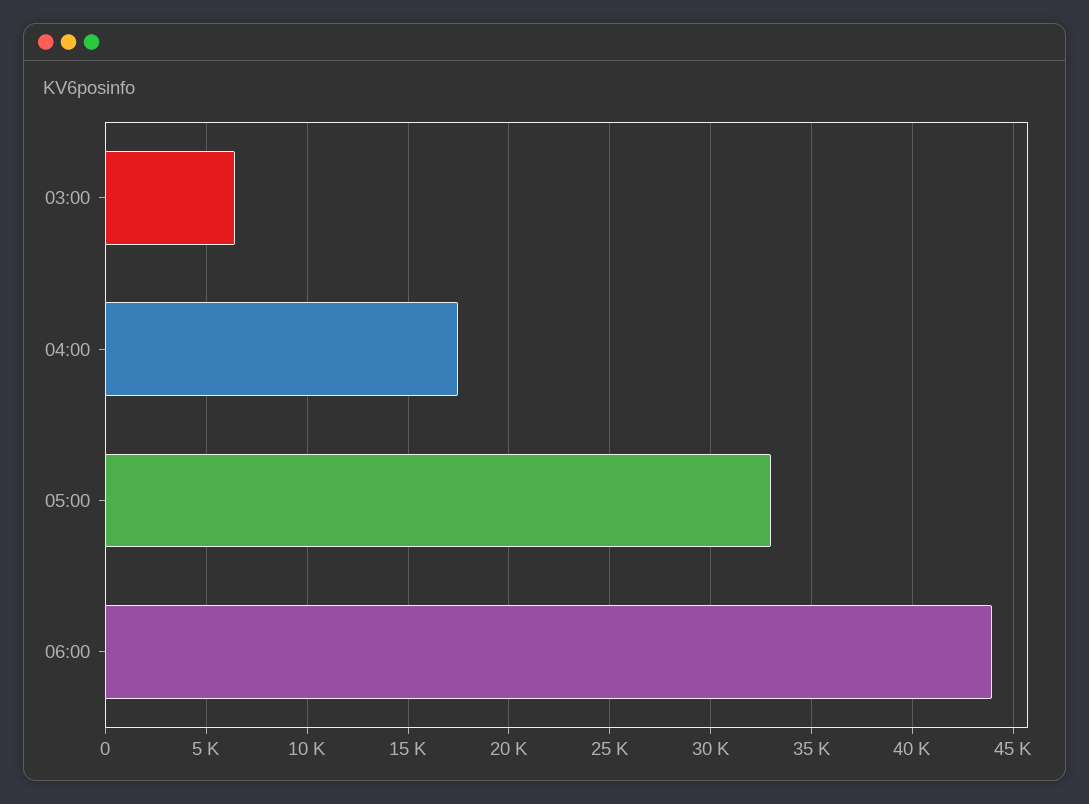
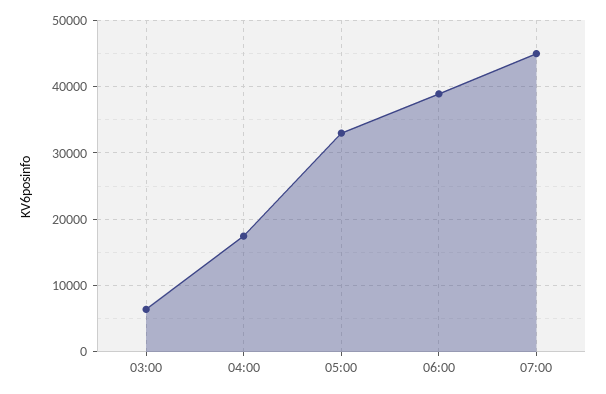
06:00: 44000 -> 39000
07:00: none -> 45000

